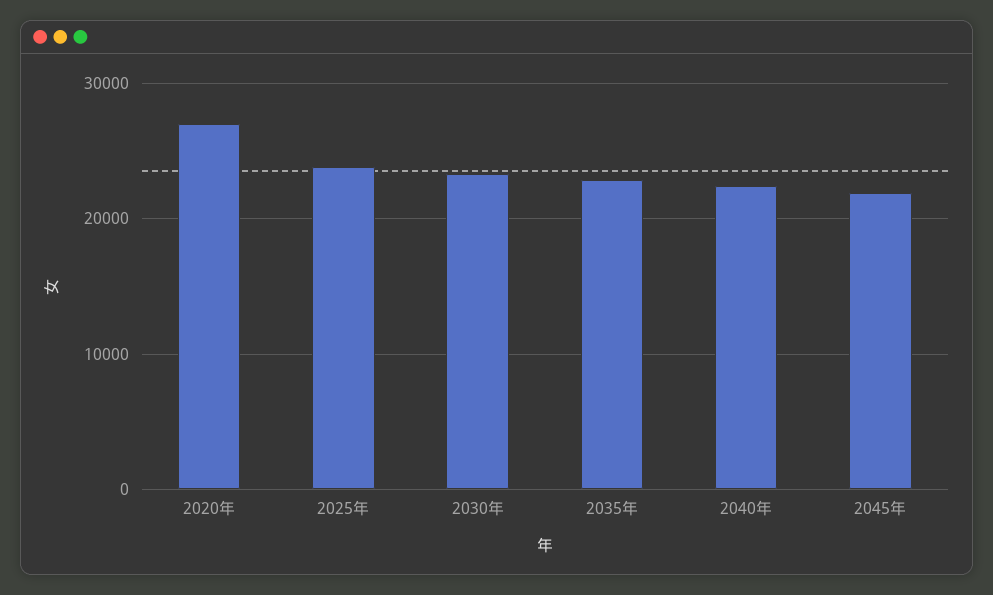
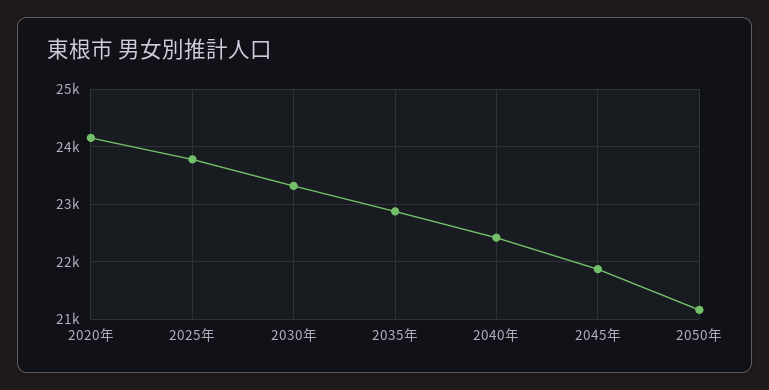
2020年: 27000 -> 24200
2050年: none -> 21200

